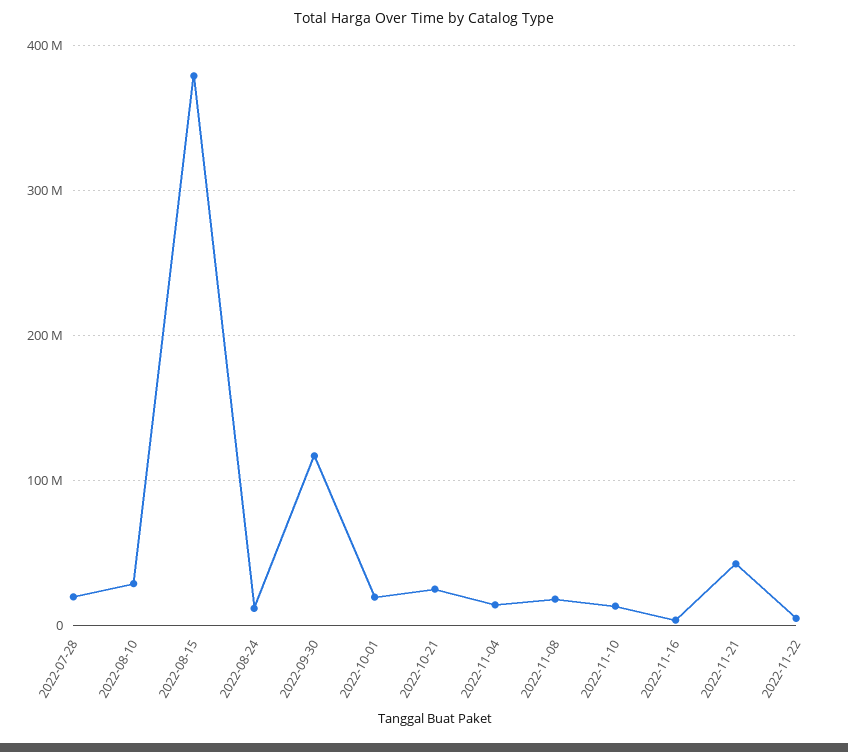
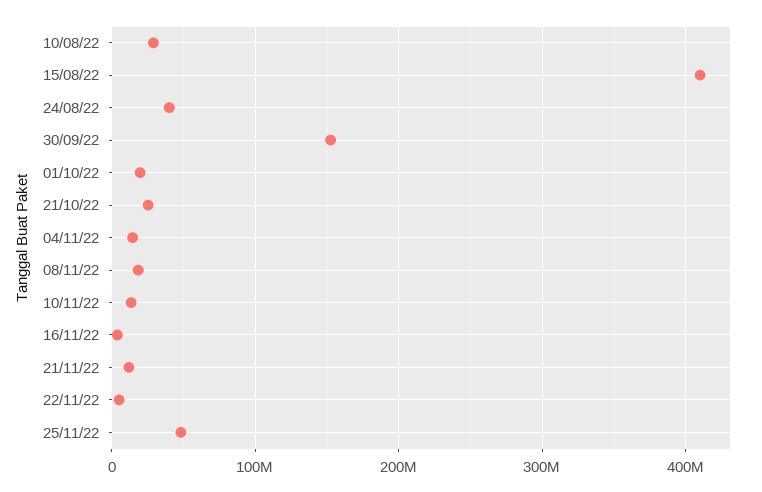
2022-07-28: 20000000 -> none
2022-08-15: 380000000 -> 410000000
2022-08-24: 10000000 -> 40000000
2022-09-30: 120000000 -> 150000000
2022-11-21: 40000000 -> 10000000
25/11/22: none -> 50000000

